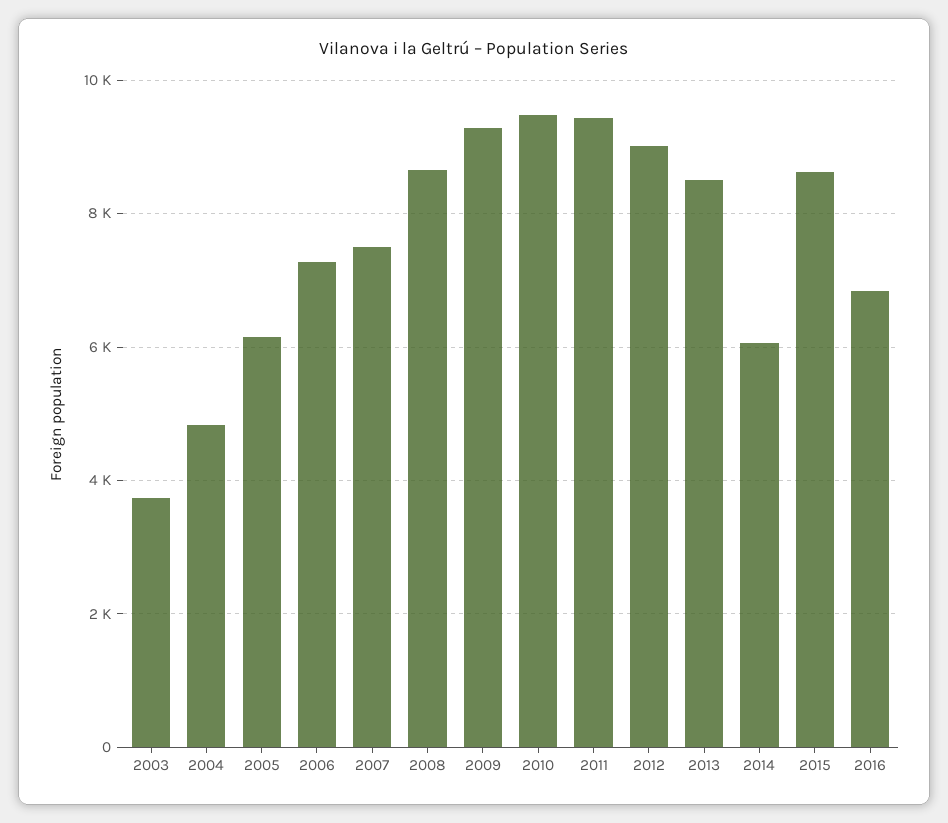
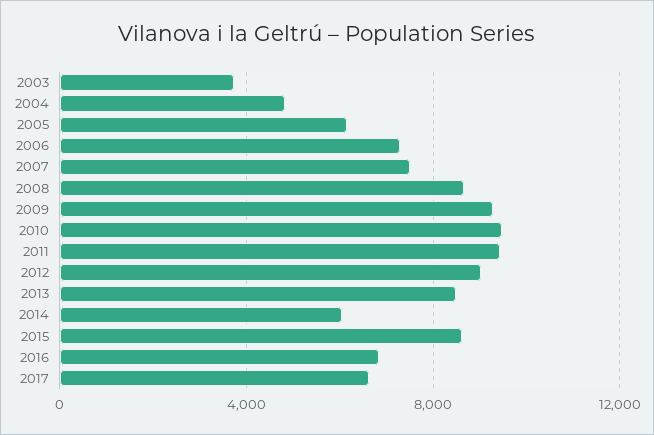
2017: none -> 6500

